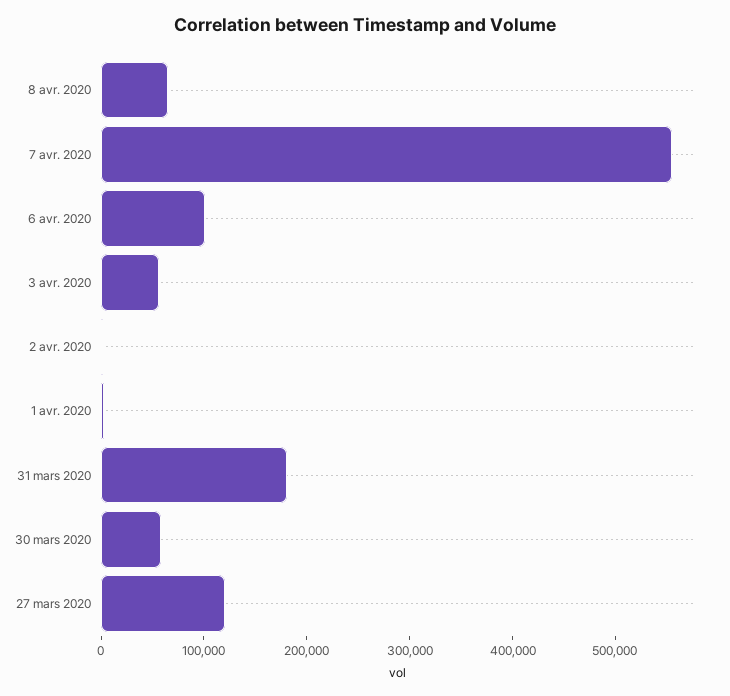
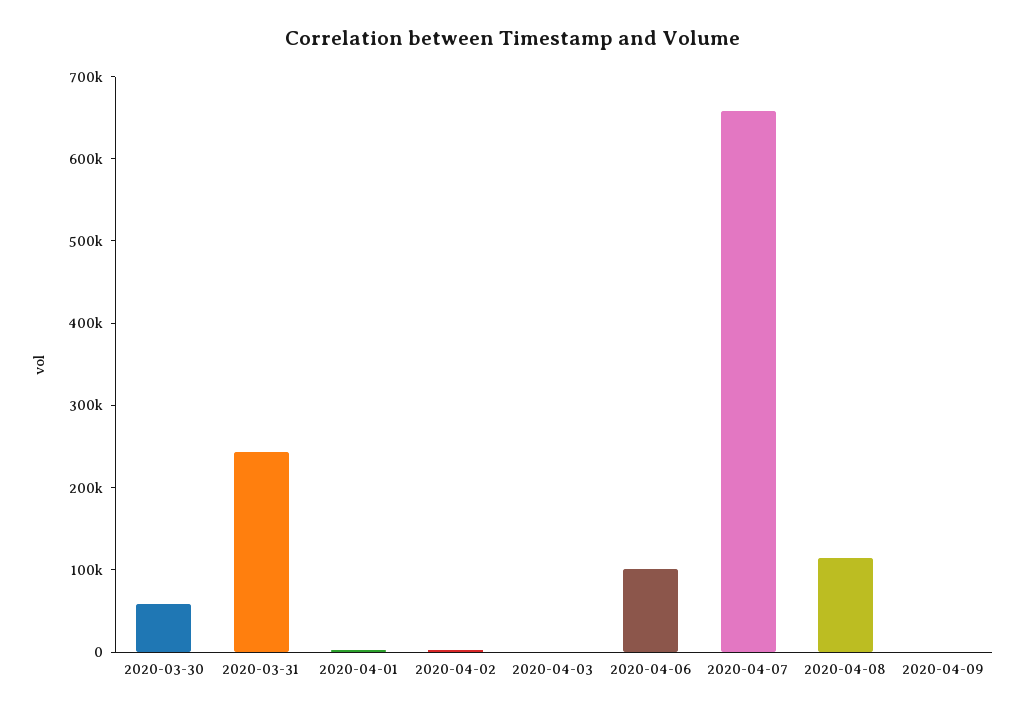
8 avr. 2020: 60000 -> 120000
7 avr. 2020: 560000 -> 660000
3 avr. 2020: 60000 -> 0
31 mars 2020: 180000 -> 240000
27 mars 2020: 120000 -> none
2020-04-09: none -> 0

